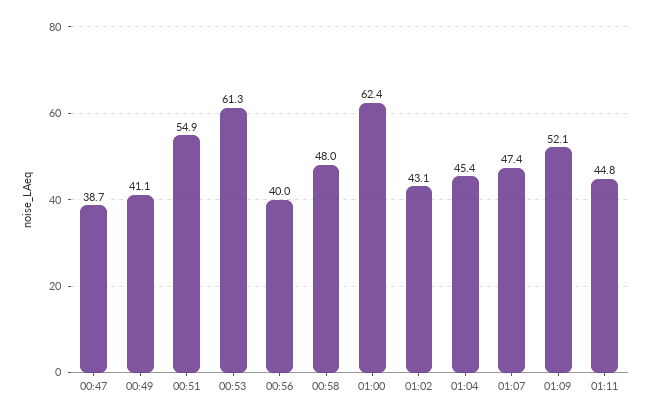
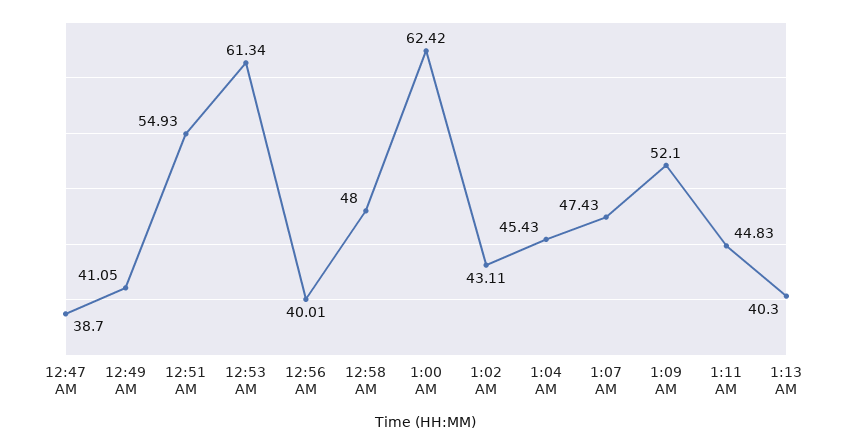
1:13 AM: none -> 40.3

